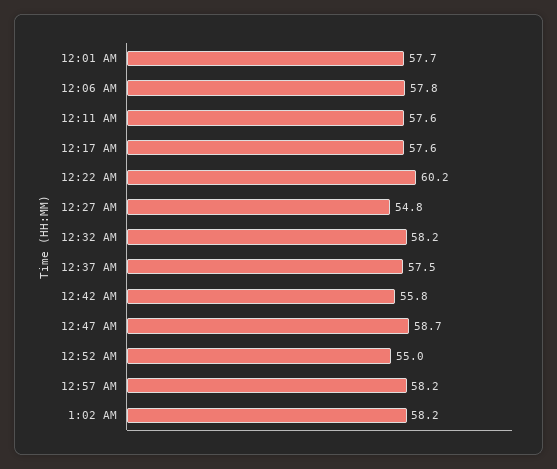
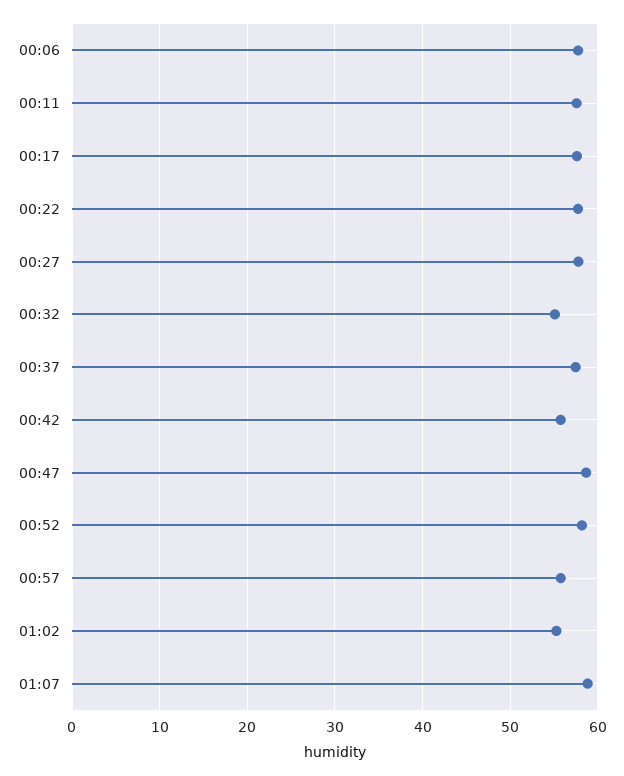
12:01 AM: 57.7 -> none
12:22 AM: 60.2 -> 58
12:27 AM: 54.8 -> 58
12:32 AM: 58.2 -> 55
12:52 AM: 55 -> 58
12:57 AM: 58.2 -> 56
1:02 AM: 58.2 -> 55
01:07: none -> 59

